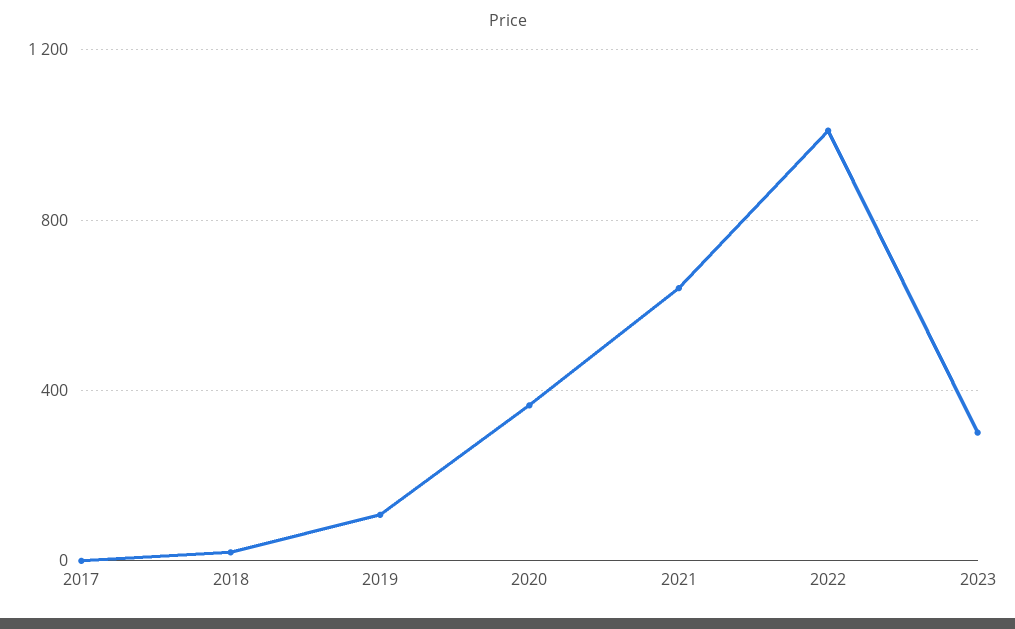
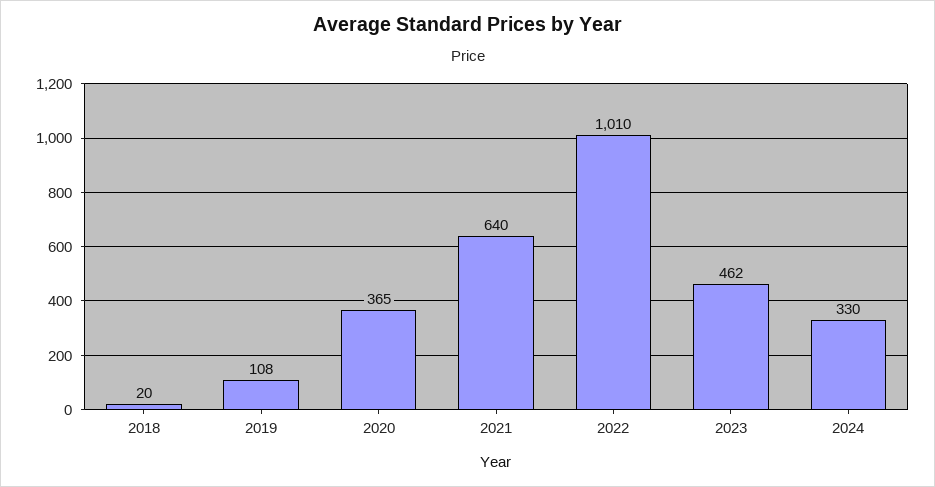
2017: 0 -> none
2023: 300 -> 462
2024: none -> 330

